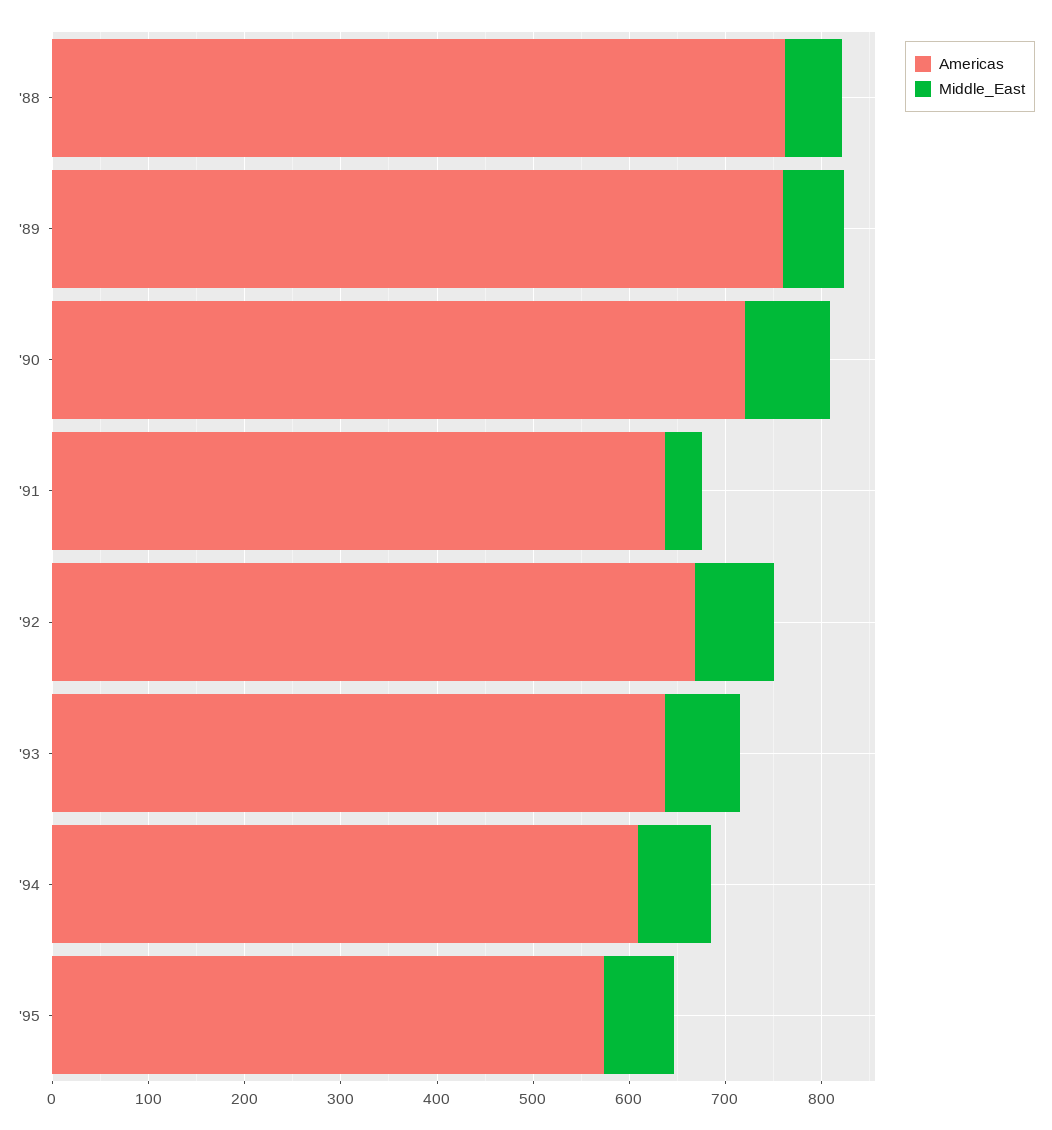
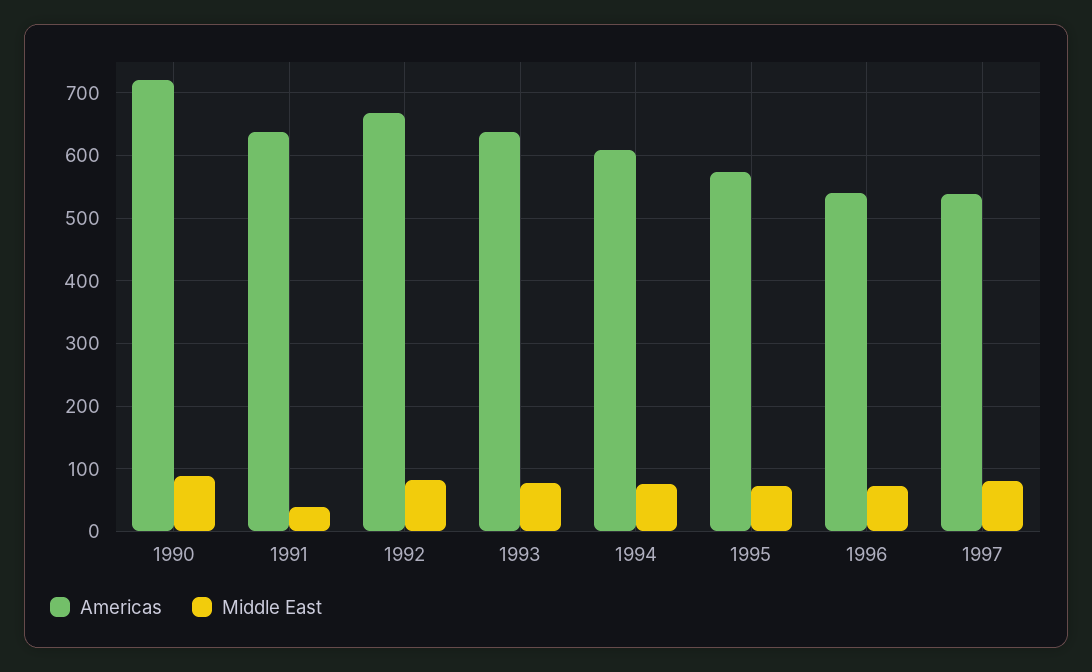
Americas, '88: 760 -> none
Middle_East, '88: 60 -> none
Americas, '89: 760 -> none
Middle_East, '89: 60 -> none
Americas, 1996: none -> 540
Middle_East, 1996: none -> 70
Americas, 1997: none -> 540
Middle_East, 1997: none -> 80

